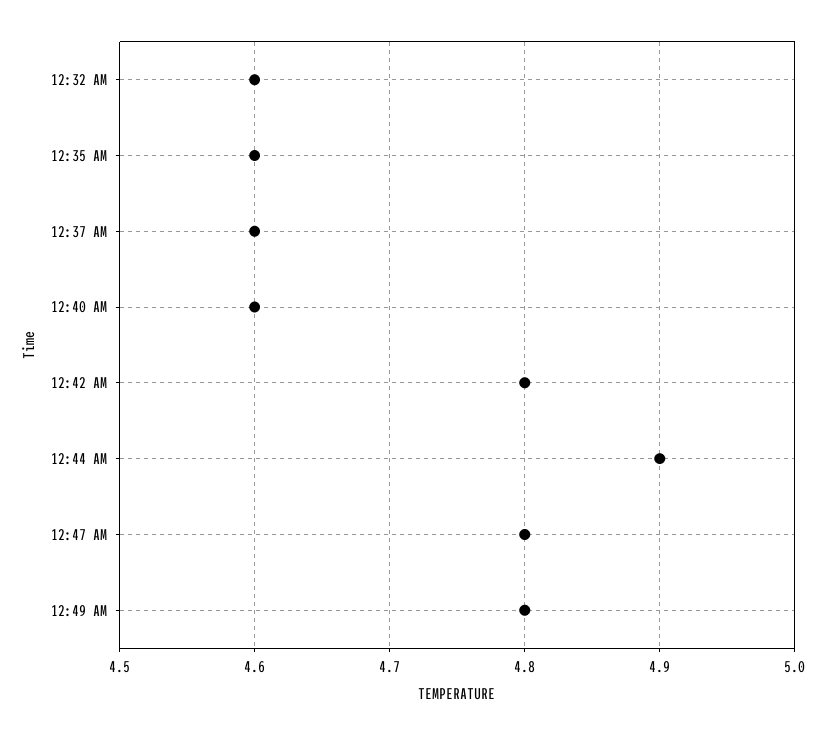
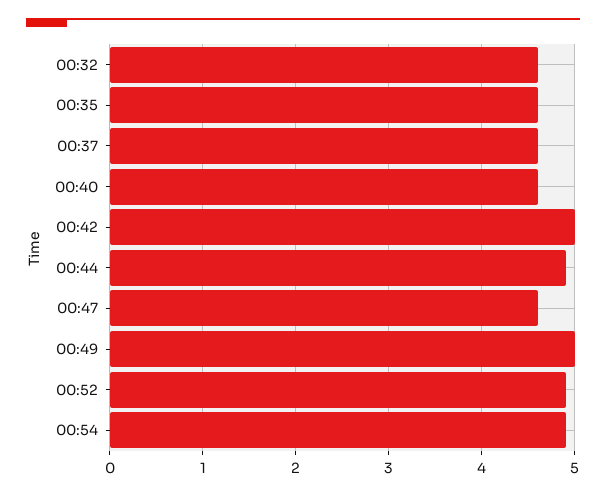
12:42 AM: 4.8 -> 5
12:47 AM: 4.8 -> 4.6
12:49 AM: 4.8 -> 5
00:52: none -> 4.9
00:54: none -> 4.9

